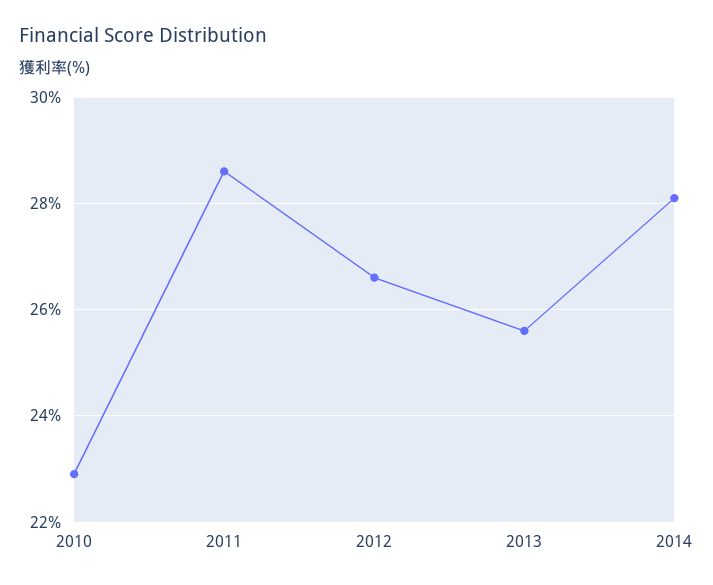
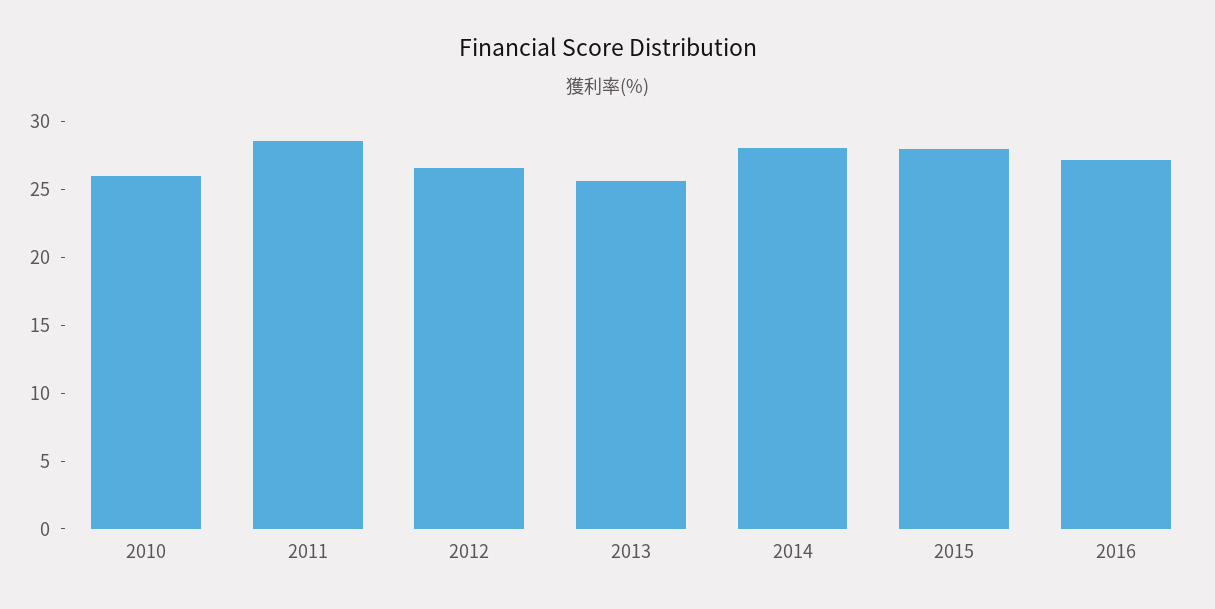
2010: 23 -> 26
2015: none -> 28
2016: none -> 27

